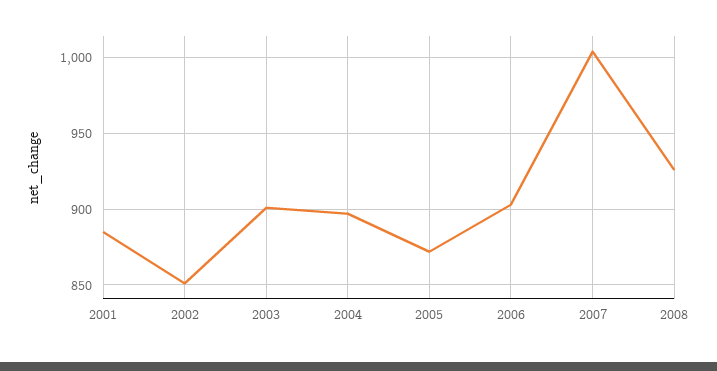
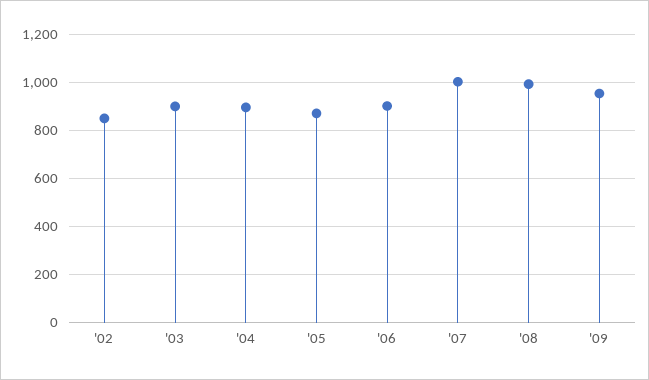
2001: 885 -> none
2008: 925 -> 1000
'09: none -> 950

